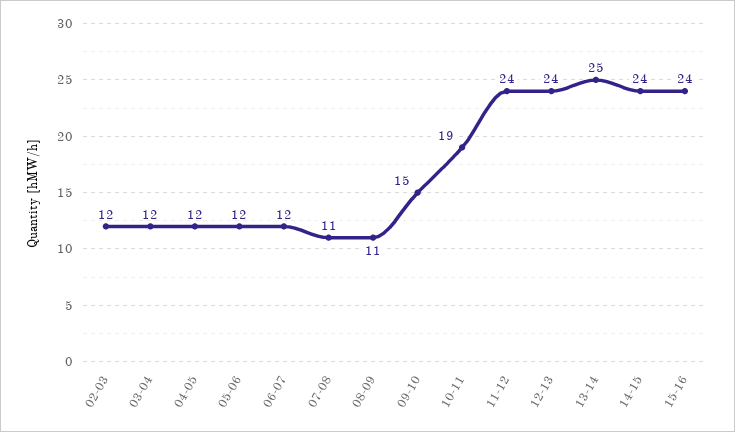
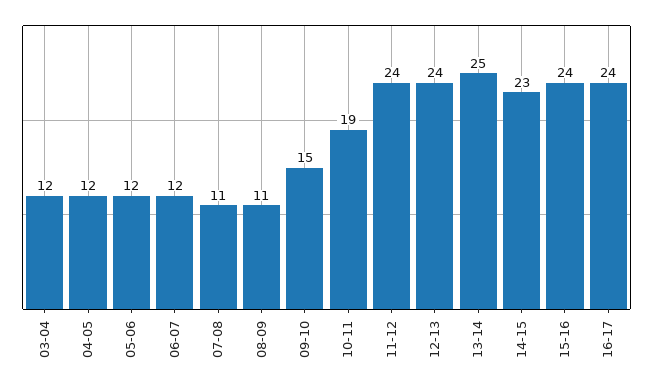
02-03: 12 -> none
14-15: 24 -> 23
16-17: none -> 24

